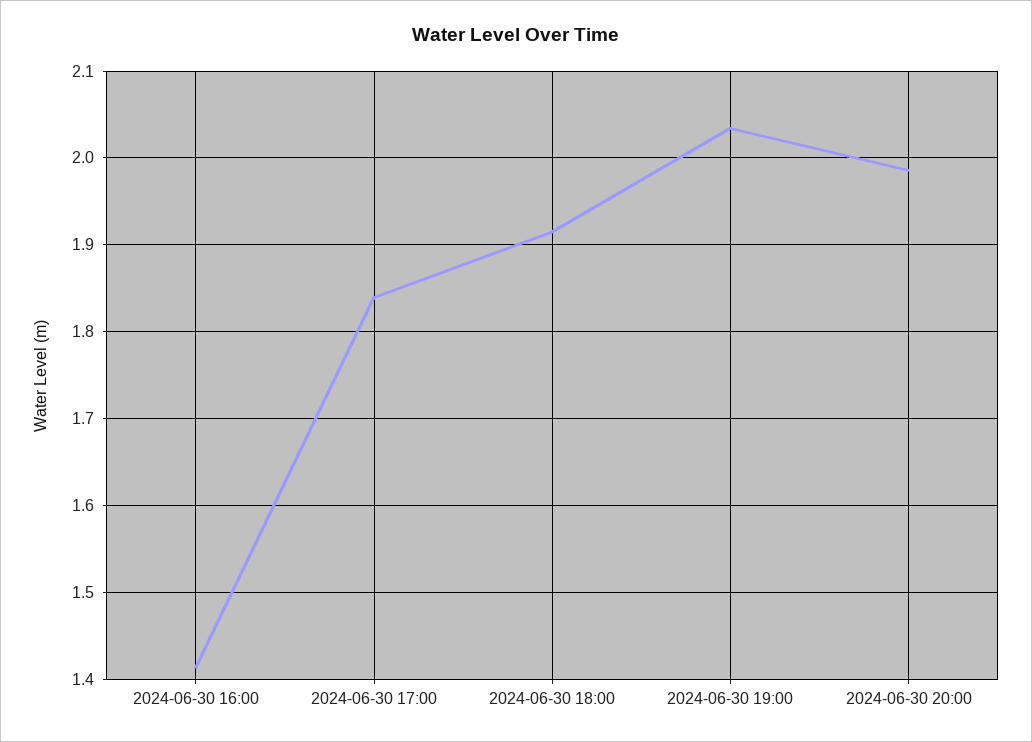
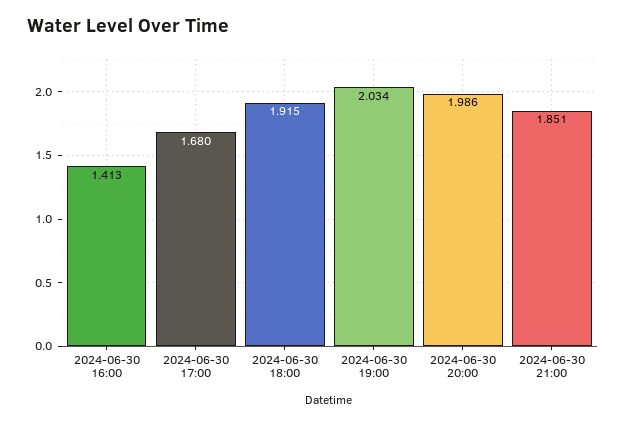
2024-06-30 17:00: 1.84 -> 1.68
2024-06-30 21:00: none -> 1.851

